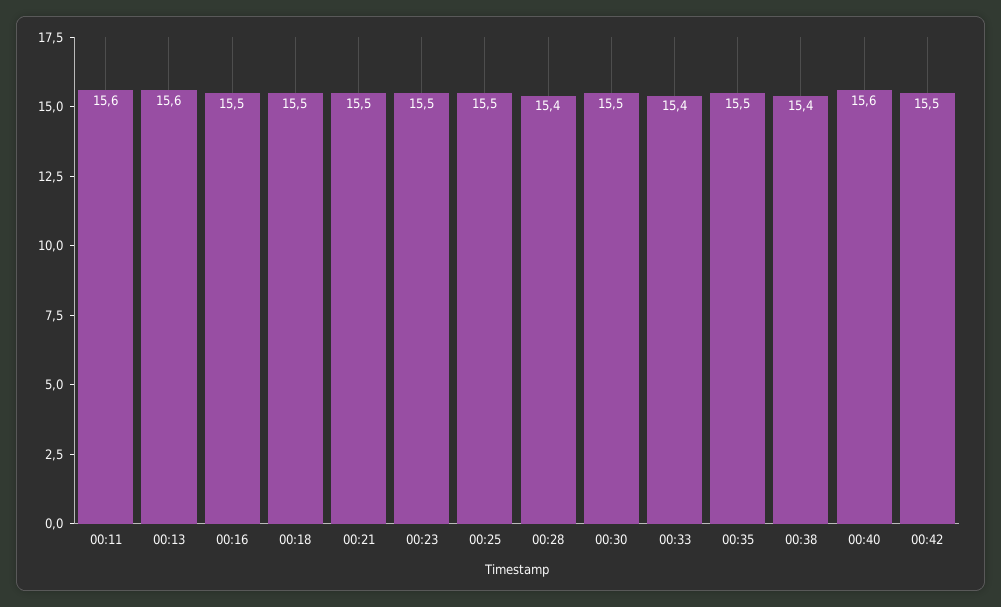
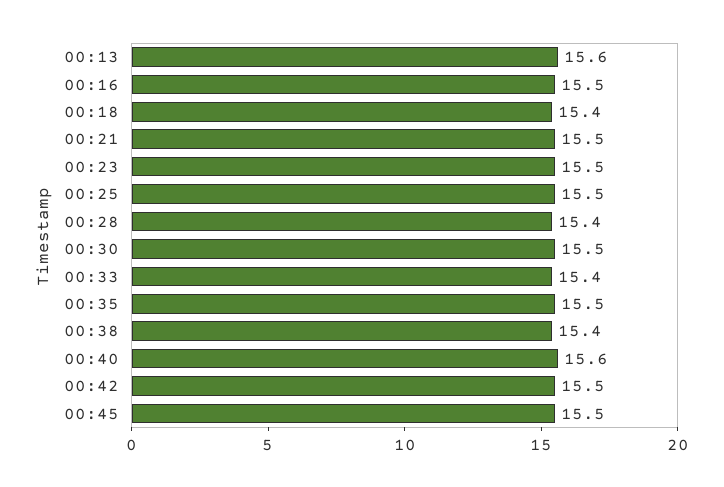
00:11: 15.6 -> none
00:18: 15.5 -> 15.4
00:45: none -> 15.5

